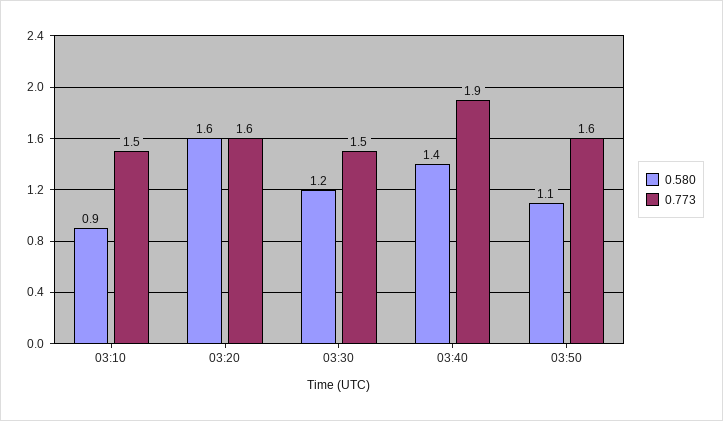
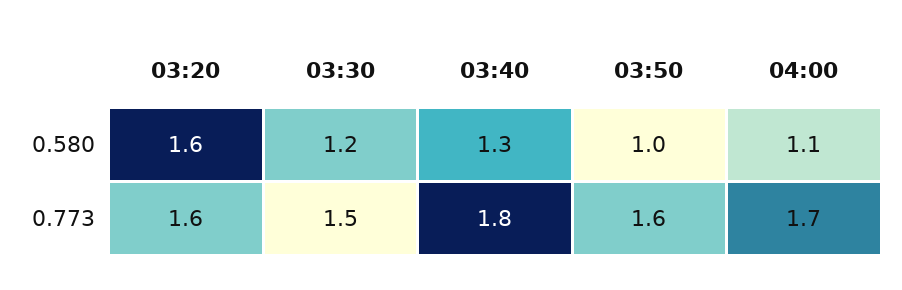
0.580, 03:10: 0.9 -> none
0.773, 03:10: 1.5 -> none
0.580, 03:40: 1.4 -> 1.3
0.773, 03:40: 1.9 -> 1.8
0.580, 03:50: 1.1 -> 1
0.580, 04:00: none -> 1.1
0.773, 04:00: none -> 1.7

